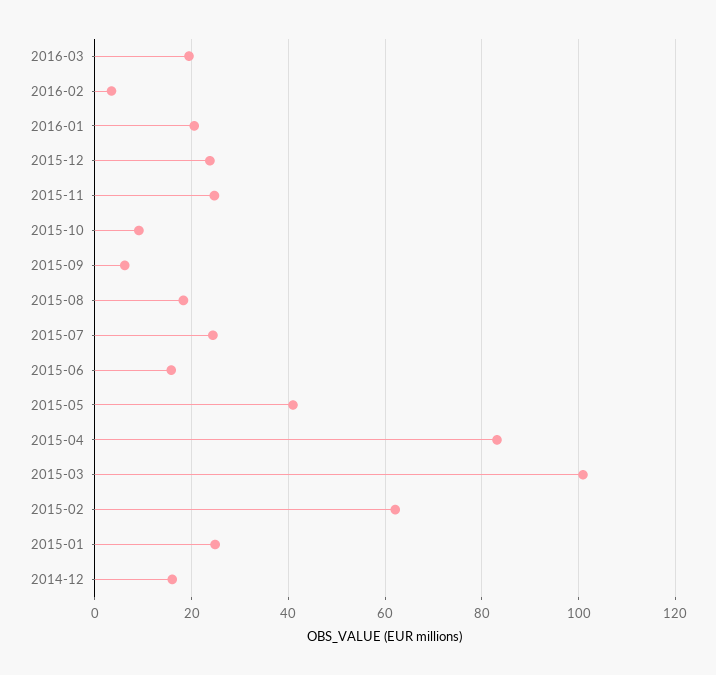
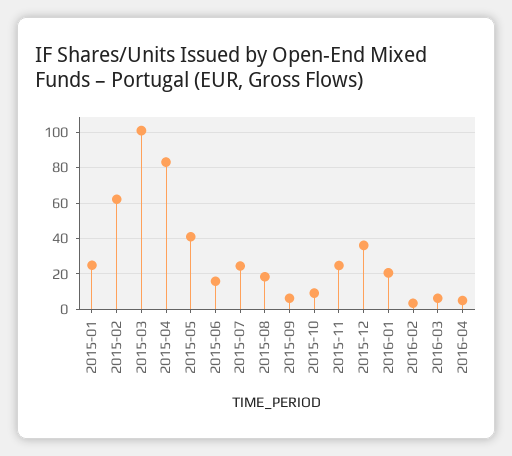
2016-03: 20 -> 5
2015-12: 24 -> 35
2014-12: 16 -> none
2016-04: none -> 5

